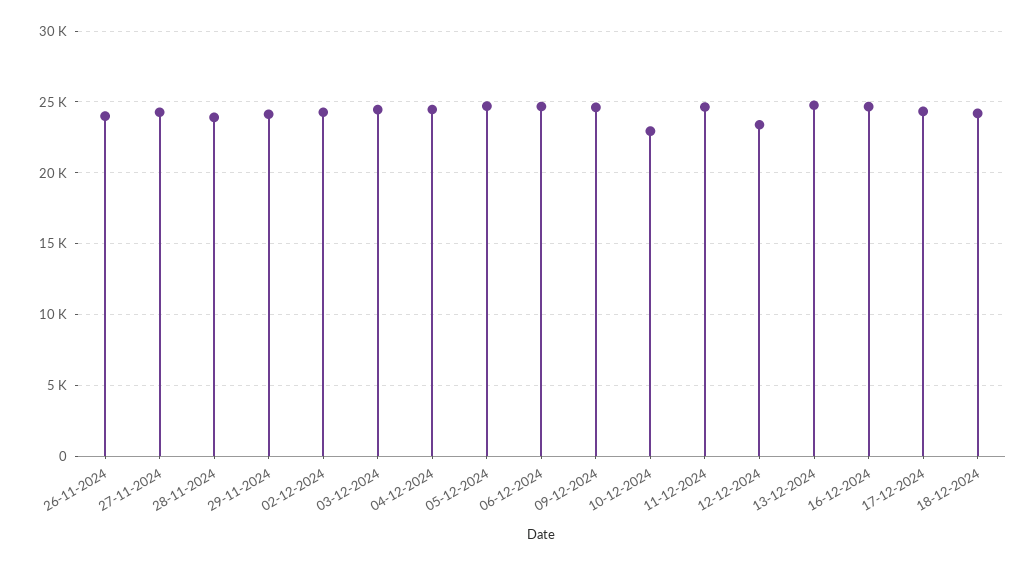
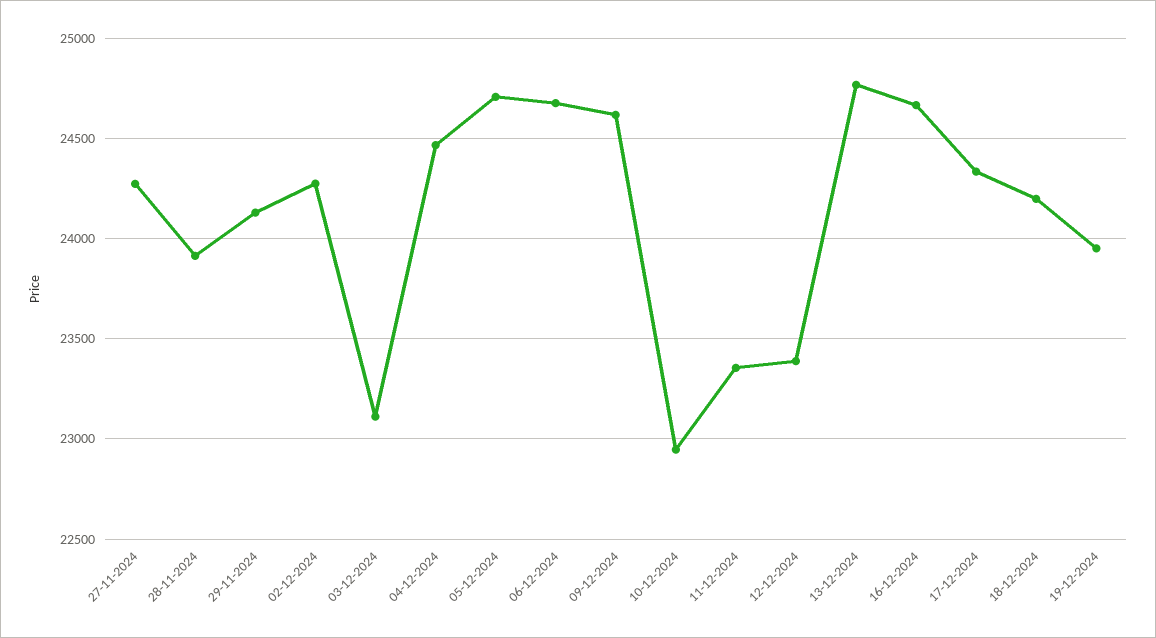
26-11-2024: 24000 -> none
03-12-2024: 24500 -> 23100
11-12-2024: 24500 -> 23350
19-12-2024: none -> 23950

